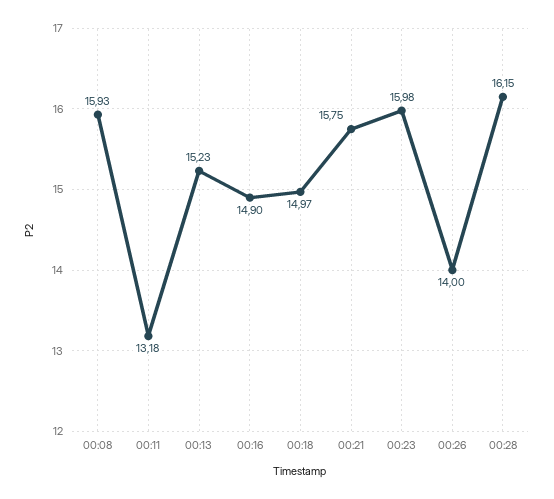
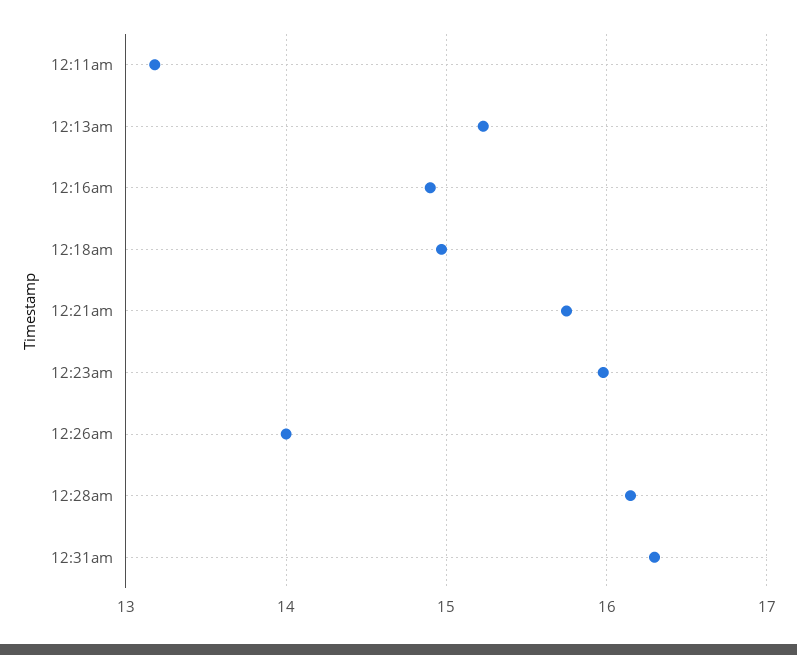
00:08: 15.93 -> none
12:31am: none -> 16.3

